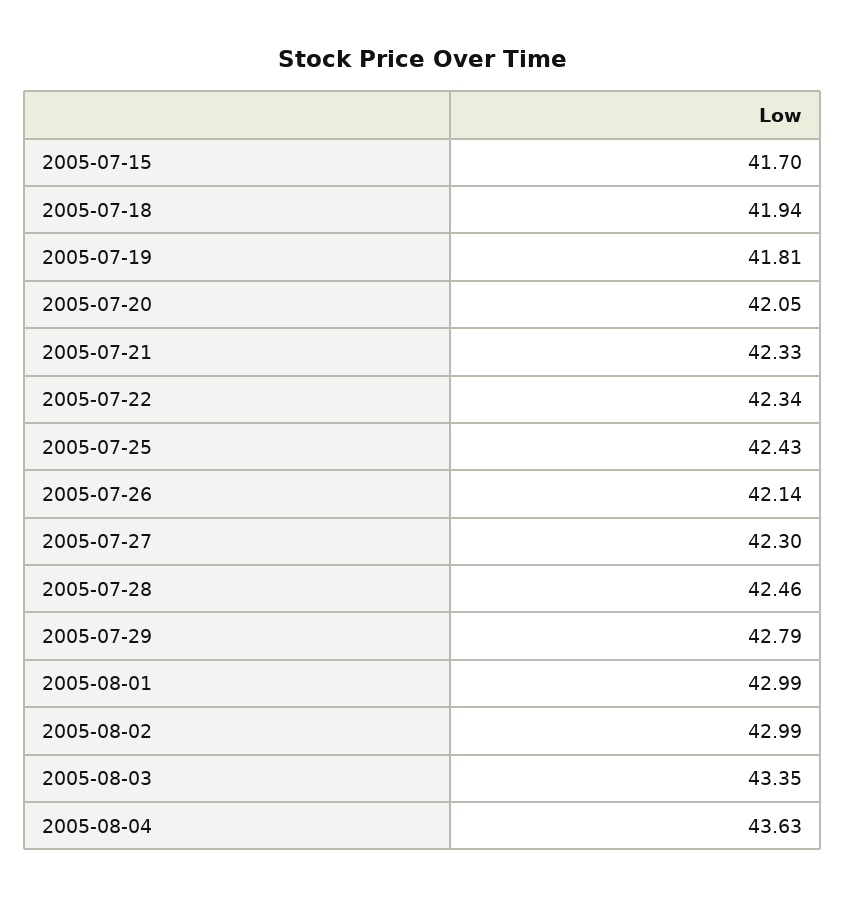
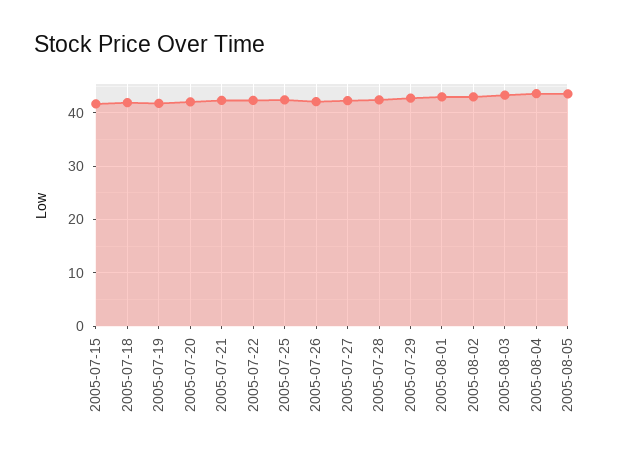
2005-08-05: none -> 44

